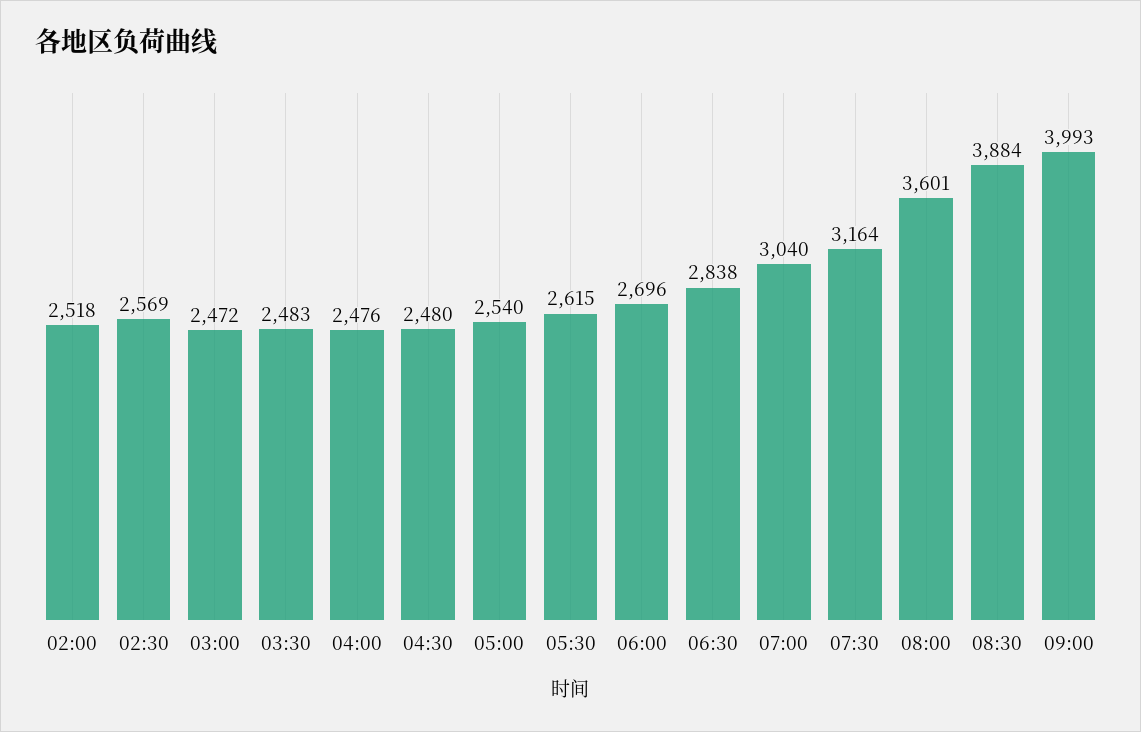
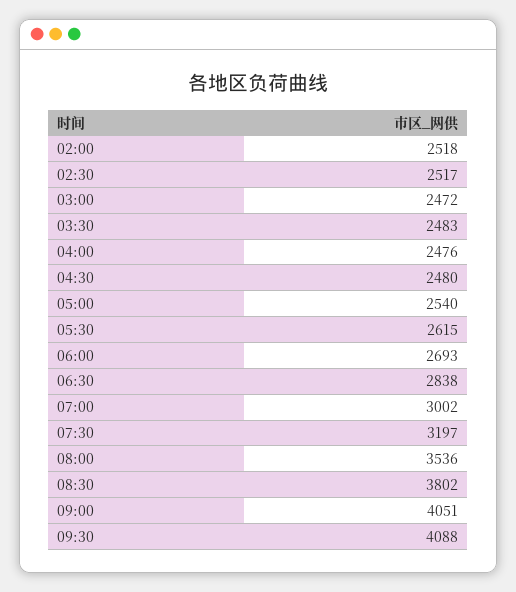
02:30: 2569 -> 2517
06:00: 2696 -> 2693
07:00: 3040 -> 3002
07:30: 3164 -> 3197
08:00: 3601 -> 3536
08:30: 3884 -> 3802
09:00: 3993 -> 4051
09:30: none -> 4088

